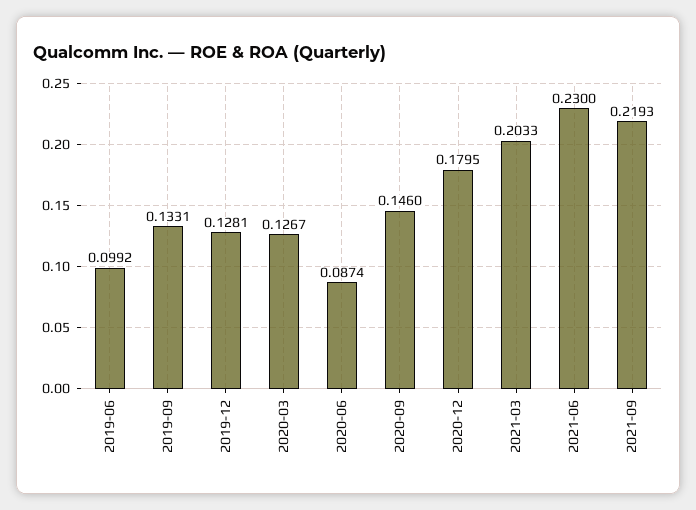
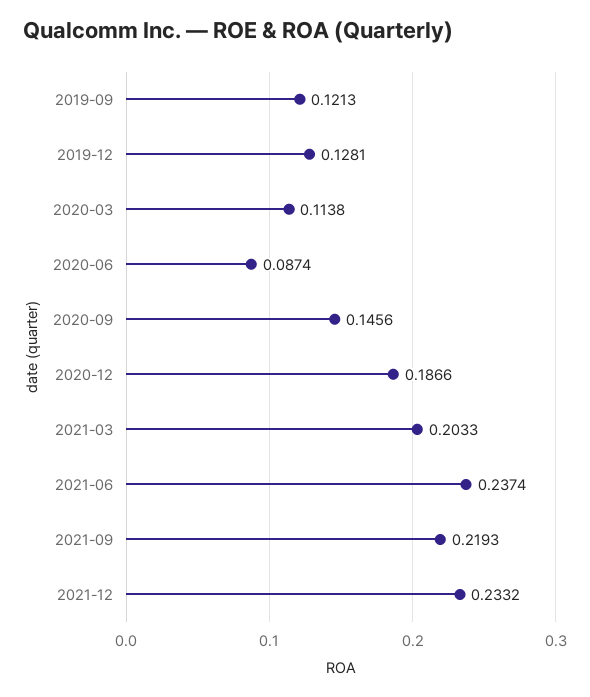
2019-06: 0.0992 -> none
2019-09: 0.1331 -> 0.1213
2020-03: 0.1267 -> 0.1138
2020-09: 0.146 -> 0.1456
2020-12: 0.1795 -> 0.1866
2021-06: 0.23 -> 0.2374
2021-12: none -> 0.2332

